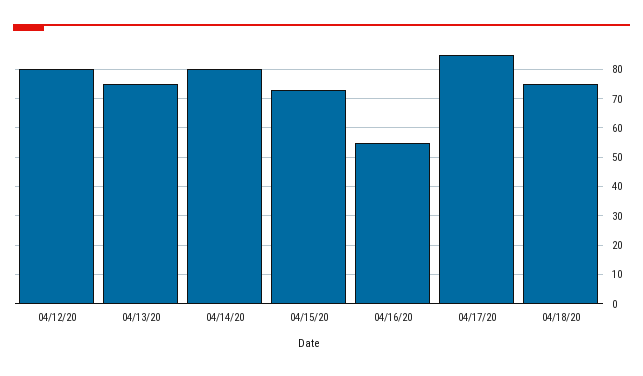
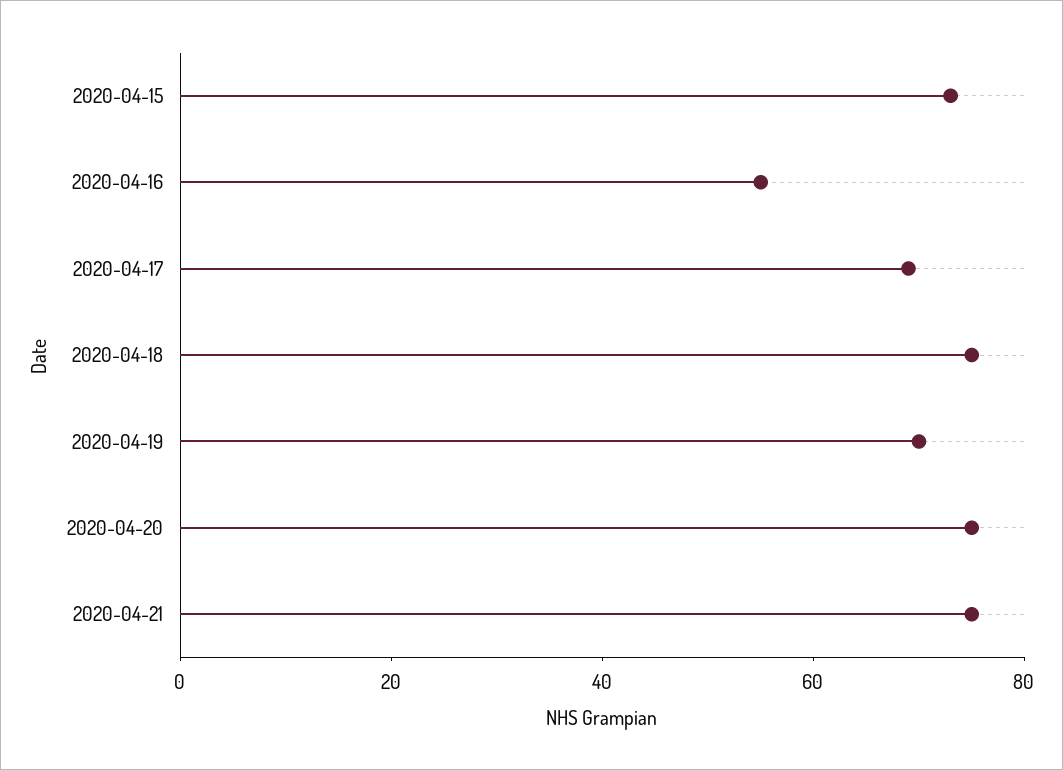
04/12/20: 80 -> none
04/13/20: 75 -> none
04/14/20: 80 -> none
04/17/20: 85 -> 70
2020-04-19: none -> 70
2020-04-20: none -> 75
2020-04-21: none -> 75

